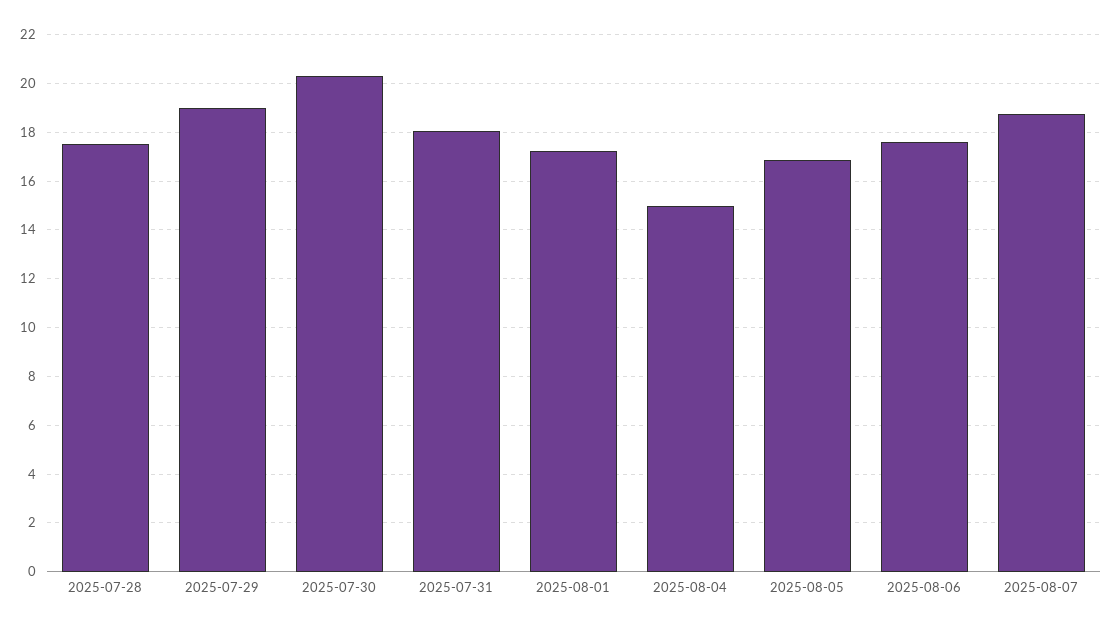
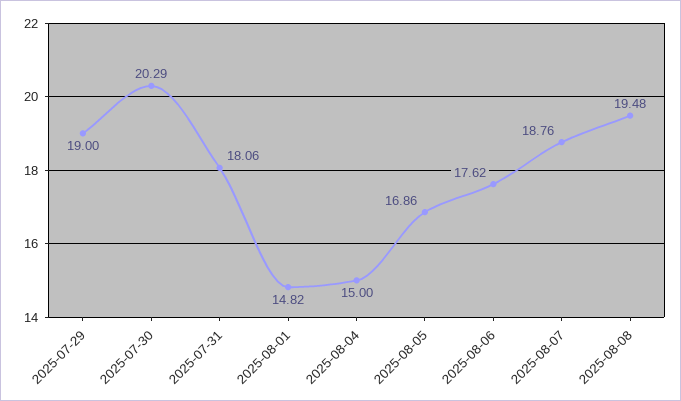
2025-07-28: 17.5 -> none
2025-08-01: 17.25 -> 14.82
2025-08-08: none -> 19.48

